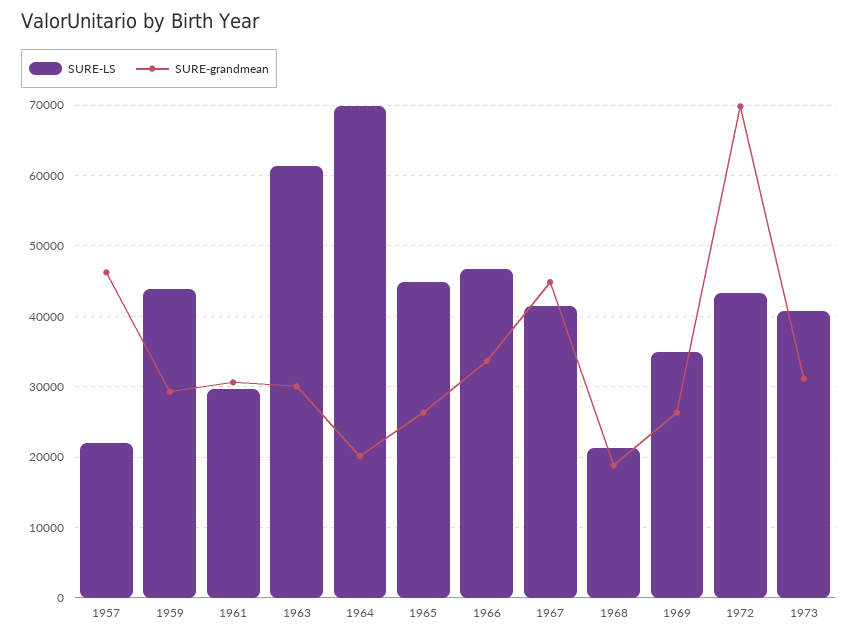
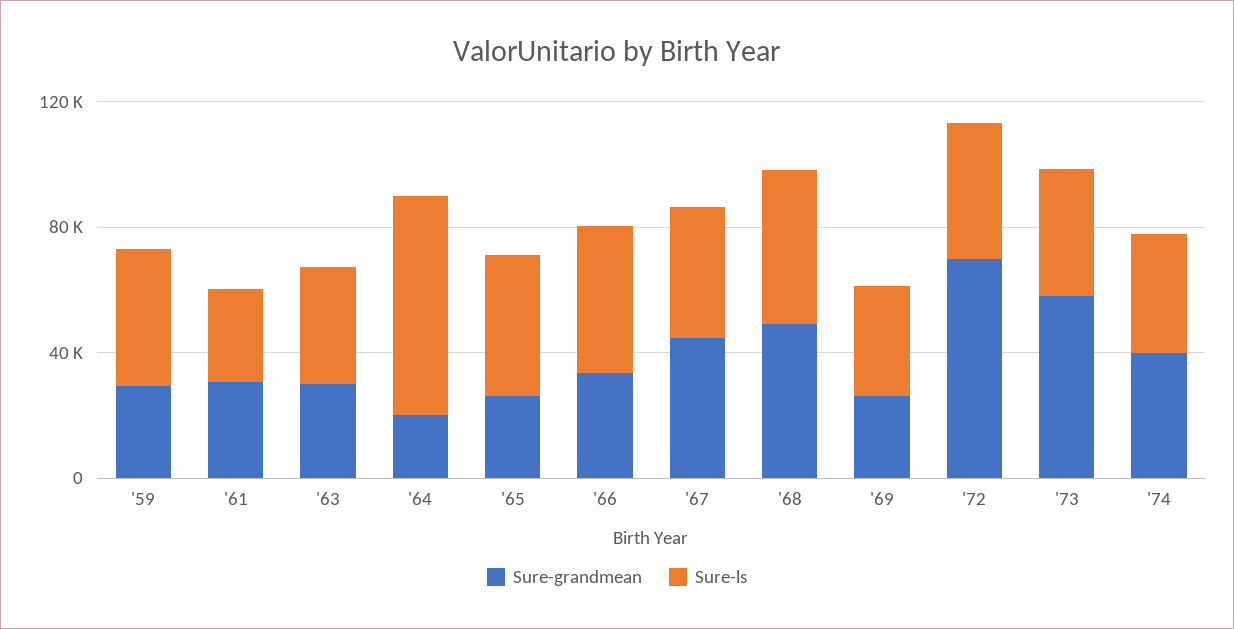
SURE-LS, 1957: 22000 -> none
SURE-grandmean, 1957: 46000 -> none
SURE-LS, 1963: 61000 -> 40000
SURE-LS, 1968: 21000 -> 50000
SURE-grandmean, 1968: 19000 -> 50000
SURE-grandmean, 1973: 31000 -> 60000
SURE-grandmean, '74: none -> 40000
SURE-LS, '74: none -> 40000

